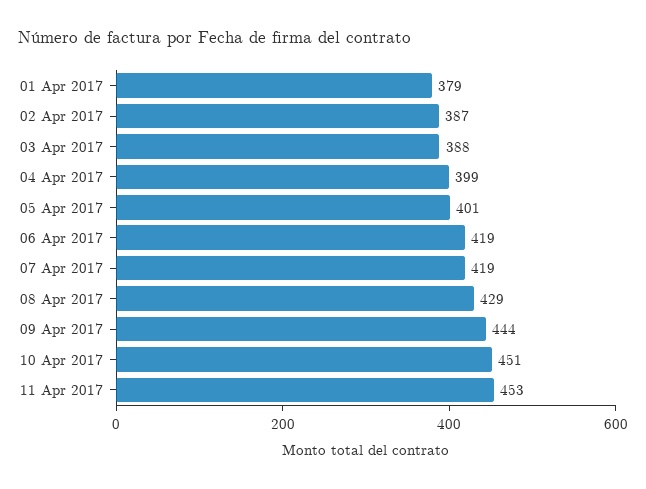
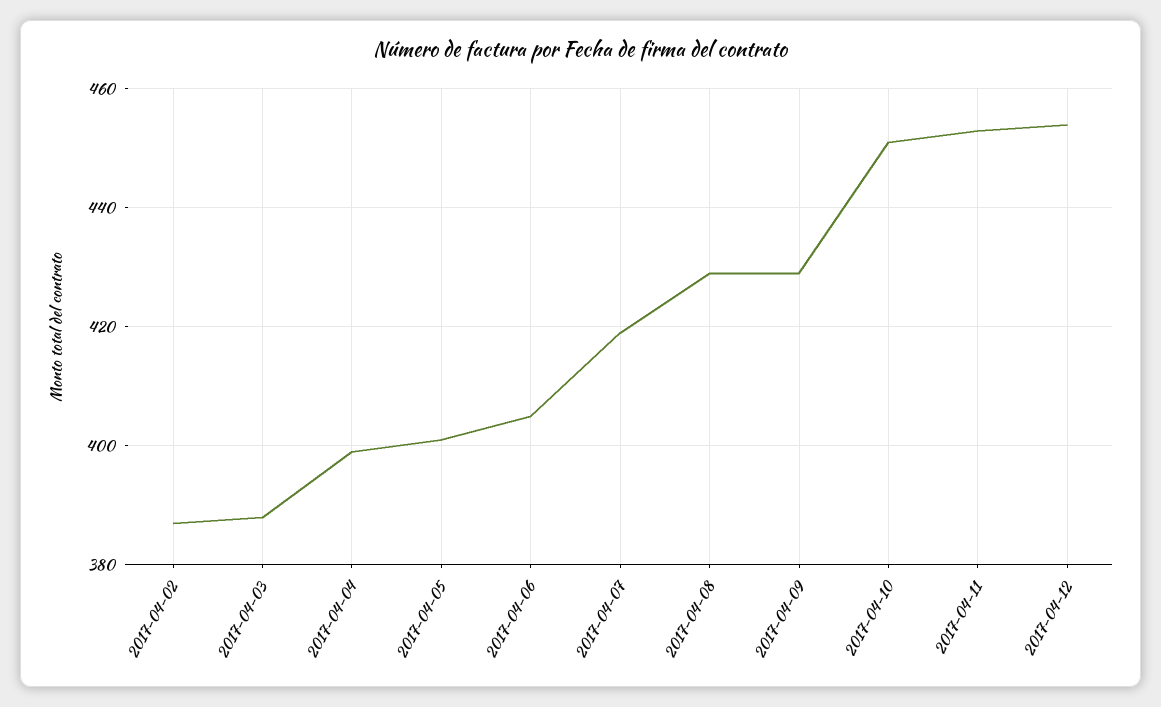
01 Apr 2017: 379 -> none
06 Apr 2017: 419 -> 405
09 Apr 2017: 444 -> 430
2017-04-12: none -> 455

